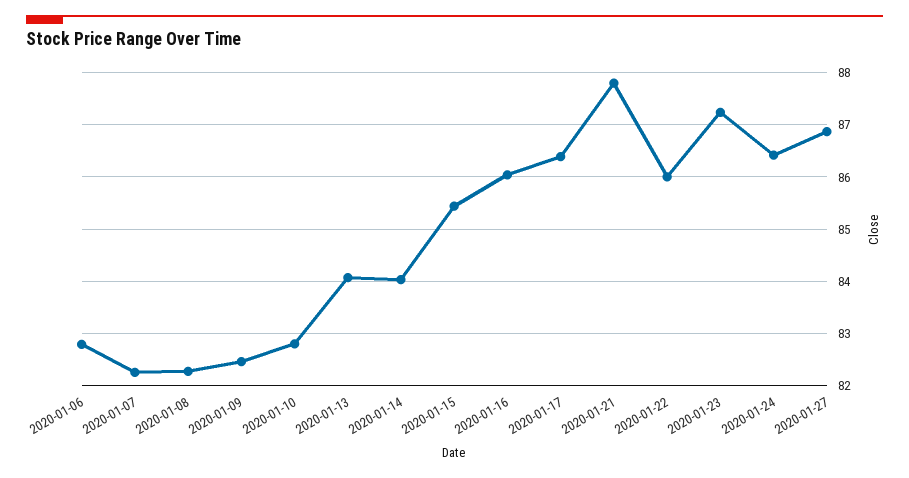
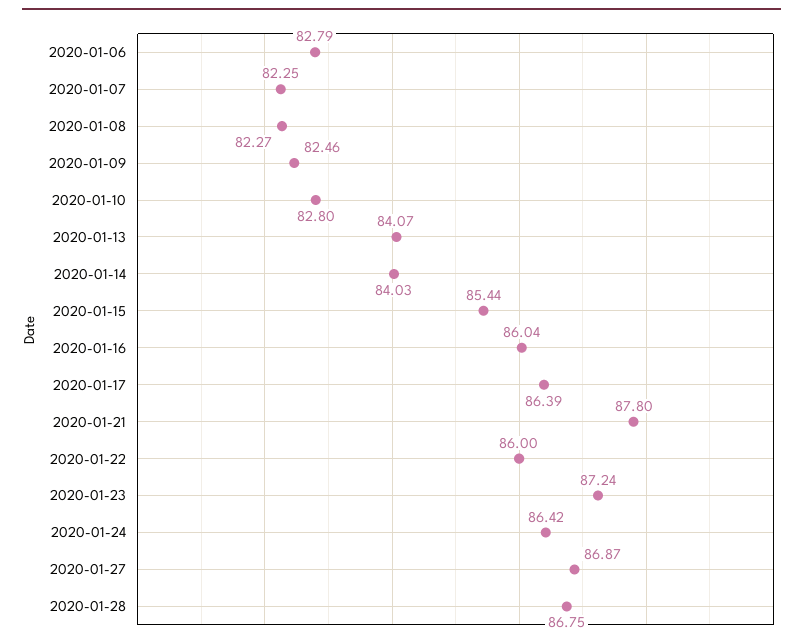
2020-01-28: none -> 86.75

